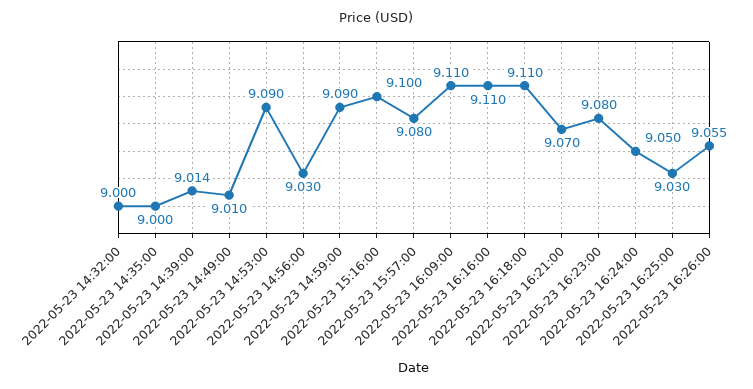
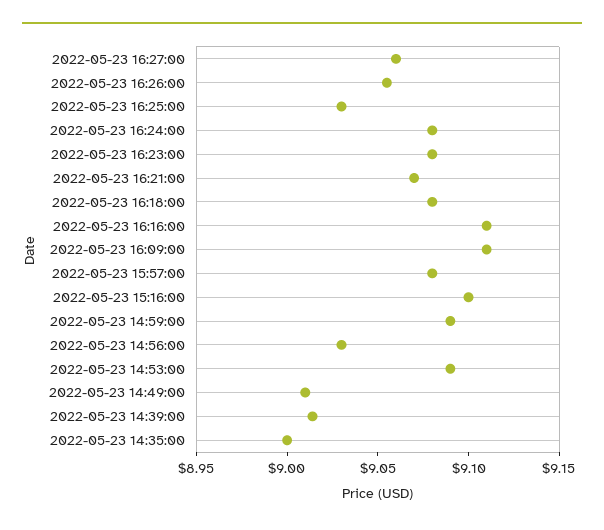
2022-05-23 14:32:00: 9 -> none
2022-05-23 16:18:00: 9.11 -> 9.08
2022-05-23 16:24:00: 9.05 -> 9.08
2022-05-23 16:27:00: none -> 9.06

